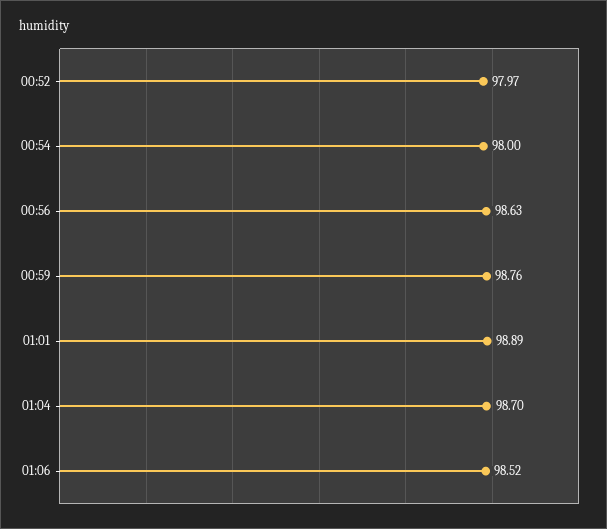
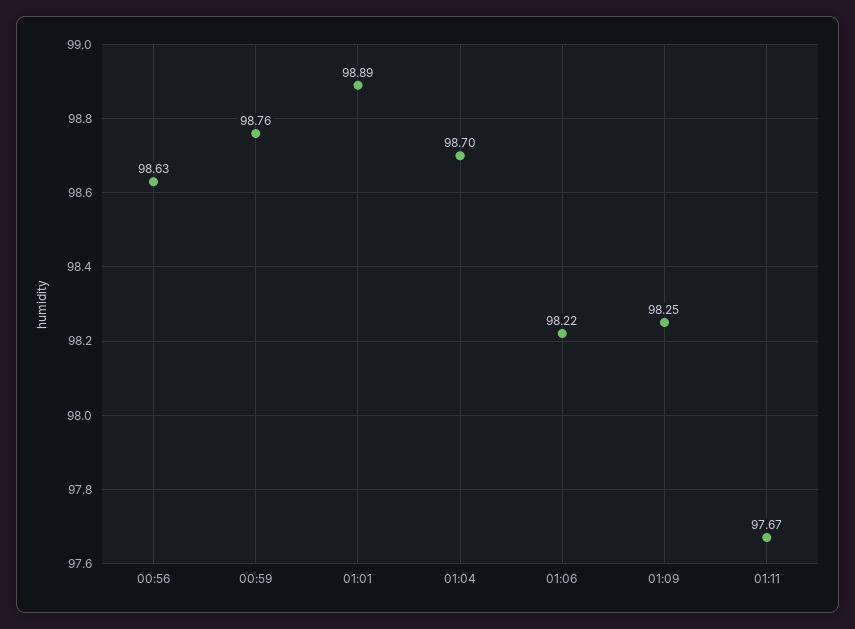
00:52: 97.97 -> none
00:54: 98 -> none
01:06: 98.52 -> 98.22
01:09: none -> 98.25
01:11: none -> 97.67

